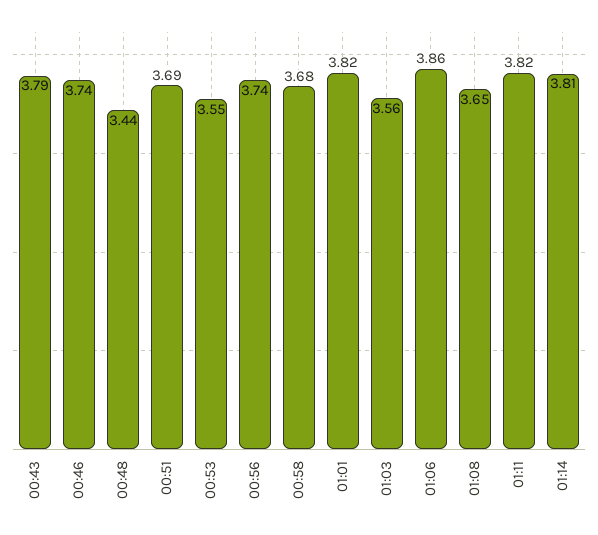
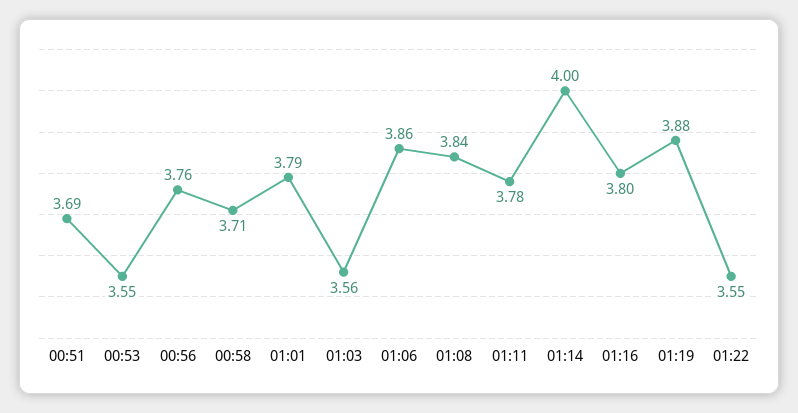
00:43: 3.79 -> none
00:46: 3.74 -> none
00:48: 3.44 -> none
00:56: 3.74 -> 3.76
00:58: 3.68 -> 3.71
01:01: 3.82 -> 3.79
01:08: 3.65 -> 3.84
01:11: 3.82 -> 3.78
01:14: 3.81 -> 4
01:16: none -> 3.8
01:19: none -> 3.88
01:22: none -> 3.55

